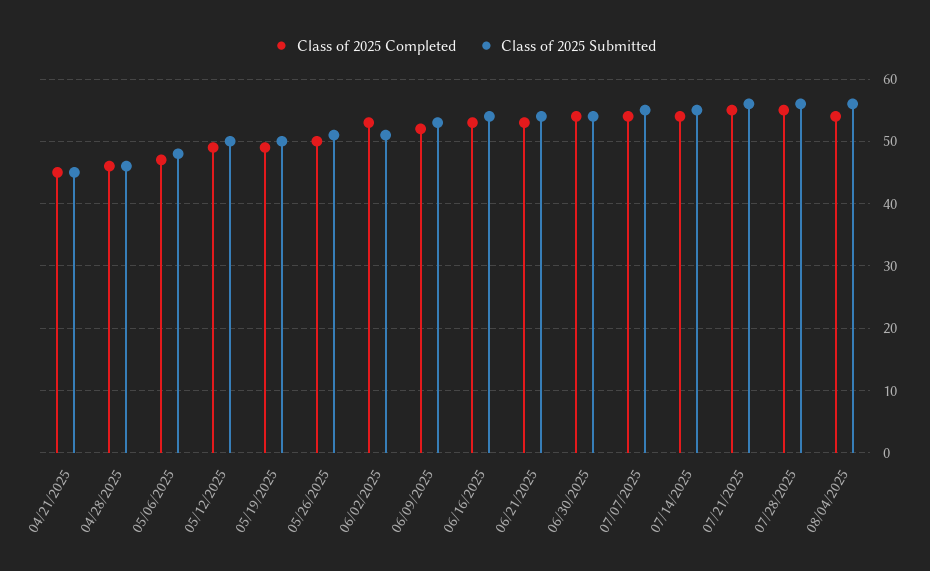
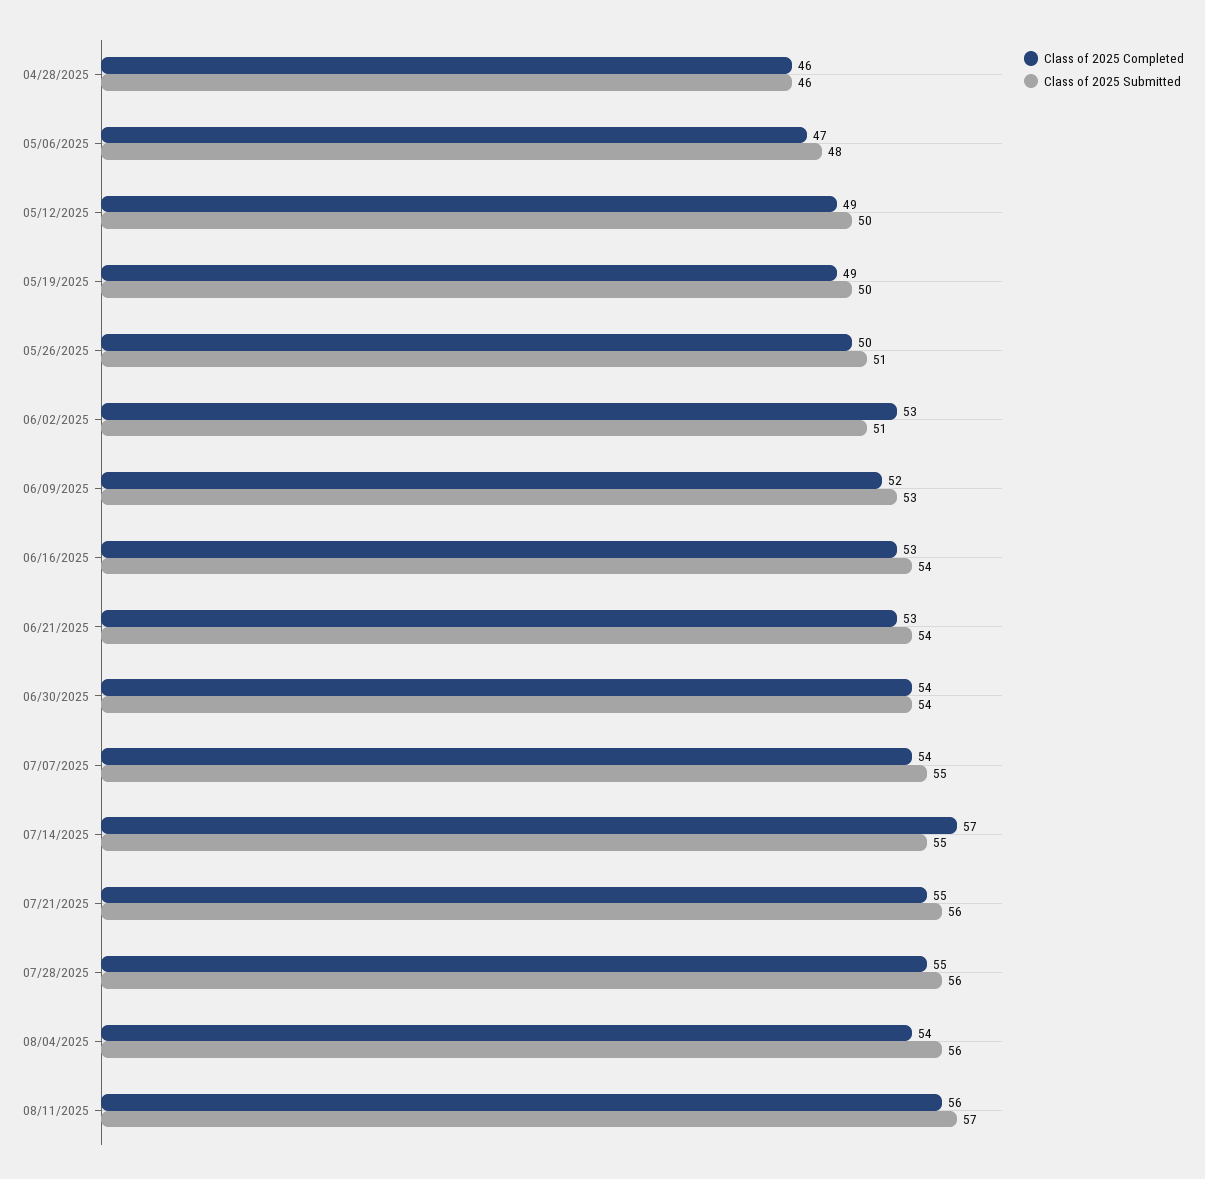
Class of 2025 Completed, 04/21/2025: 45 -> none
Class of 2025 Submitted, 04/21/2025: 45 -> none
Class of 2025 Completed, 07/14/2025: 54 -> 57
Class of 2025 Completed, 08/11/2025: none -> 56
Class of 2025 Submitted, 08/11/2025: none -> 57

